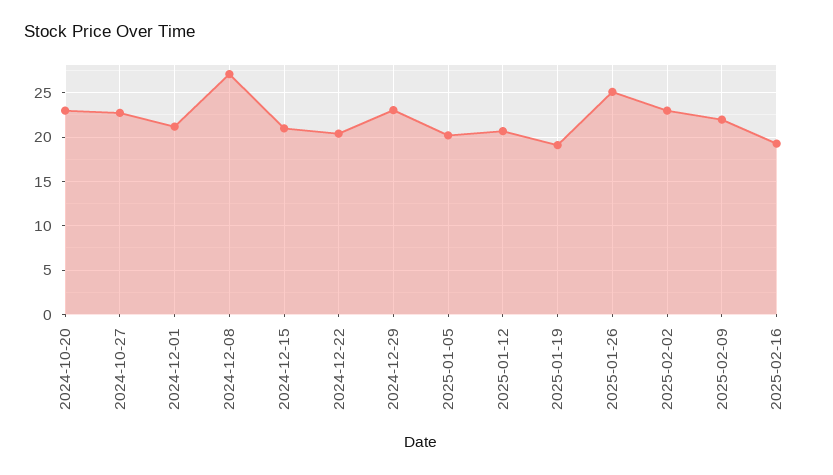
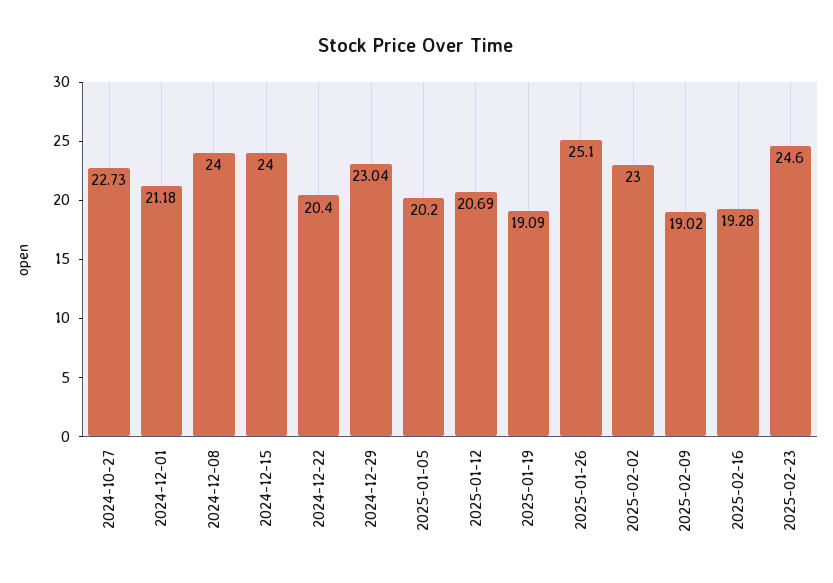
2024-10-20: 23 -> none
2024-12-08: 27 -> 24
2024-12-15: 21 -> 24
2025-02-09: 22 -> 19.02
2025-02-23: none -> 24.6

